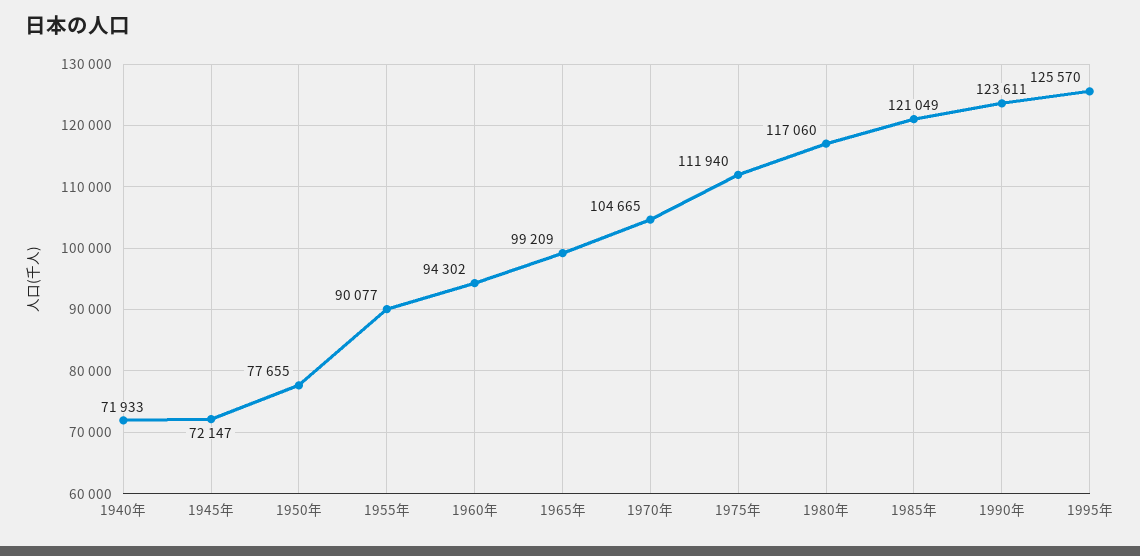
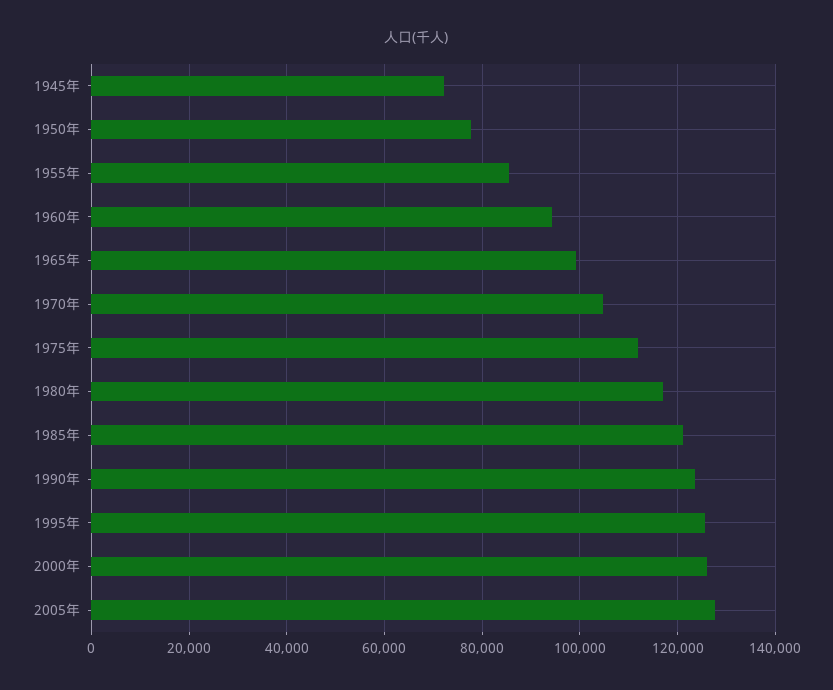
1940年: 71933 -> none
1955年: 90077 -> 86000
2000年: none -> 126000
2005年: none -> 128000

